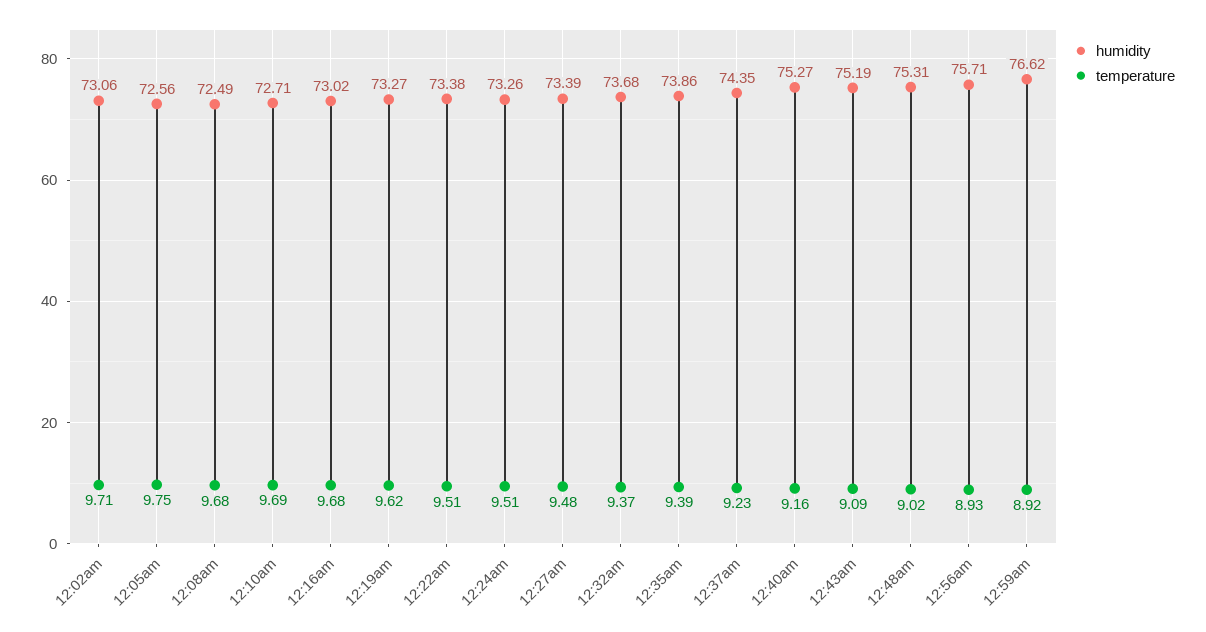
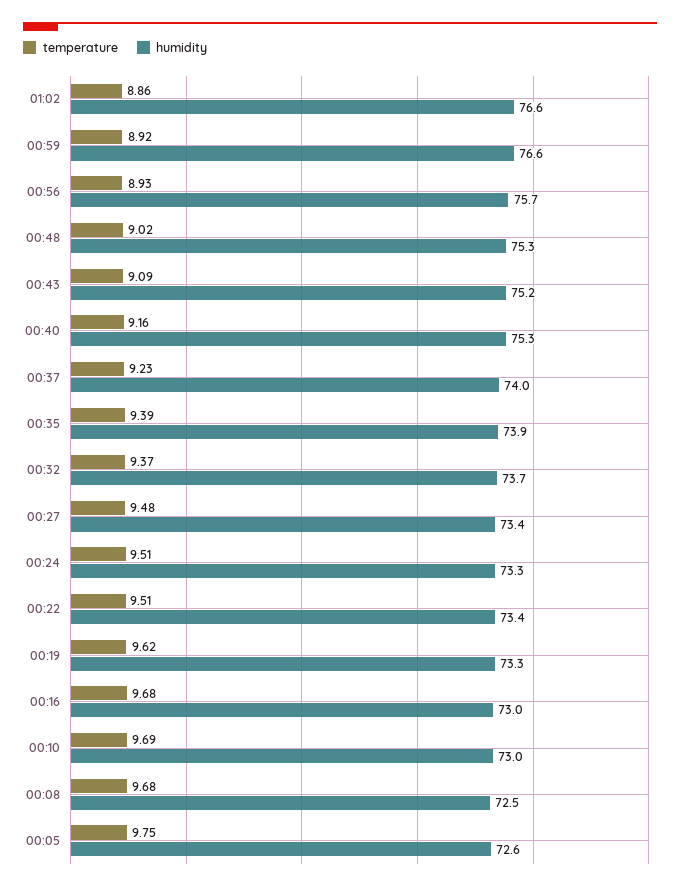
humidity, 12:02am: 73.06 -> none
temperature, 12:02am: 9.71 -> none
humidity, 12:10am: 72.71 -> 73
humidity, 12:37am: 74.35 -> 74
temperature, 01:02: none -> 8.86
humidity, 01:02: none -> 76.6

